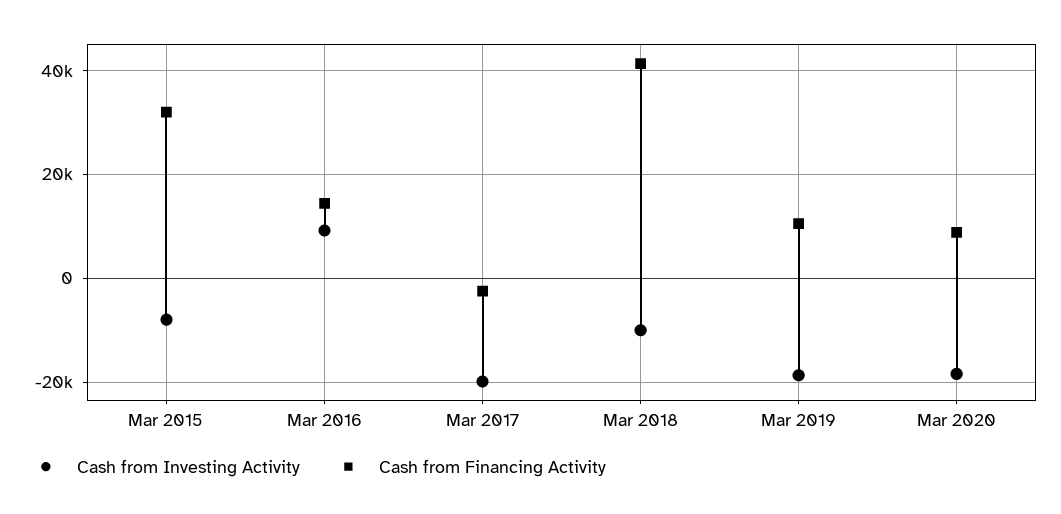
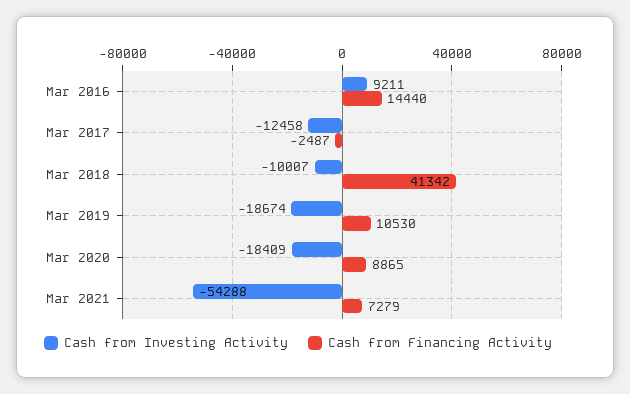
Cash from Investing Activity, Mar 2015: -8000 -> none
Cash from Financing Activity, Mar 2015: 32000 -> none
Cash from Investing Activity, Mar 2017: -20000 -> -12458
Cash from Investing Activity, Mar 2021: none -> -54288
Cash from Financing Activity, Mar 2021: none -> 7279

